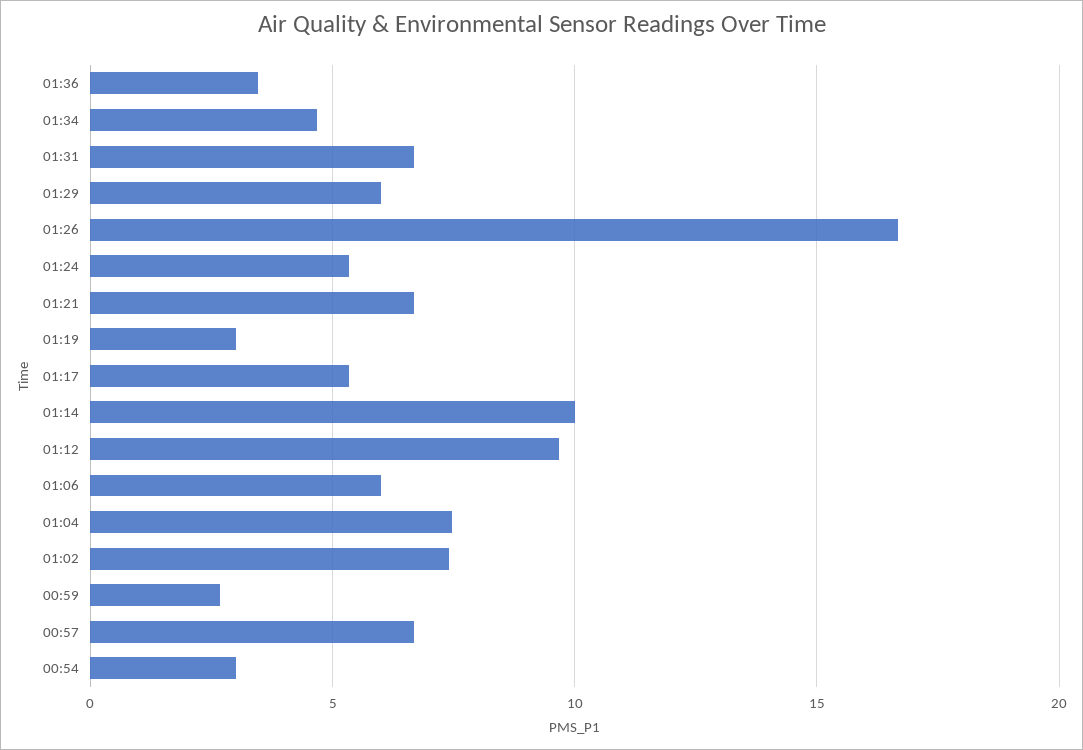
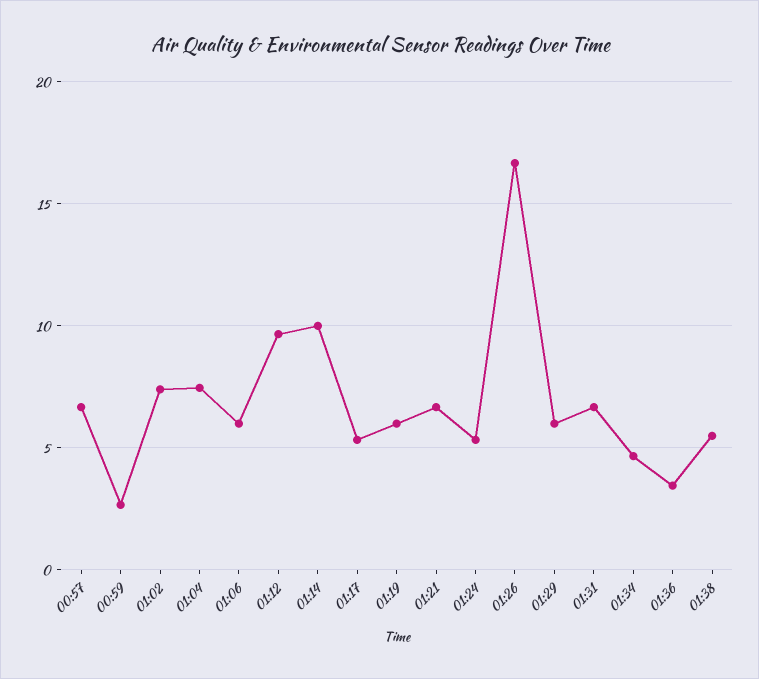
01:19: 3 -> 6
00:54: 3 -> none
01:38: none -> 5.5

